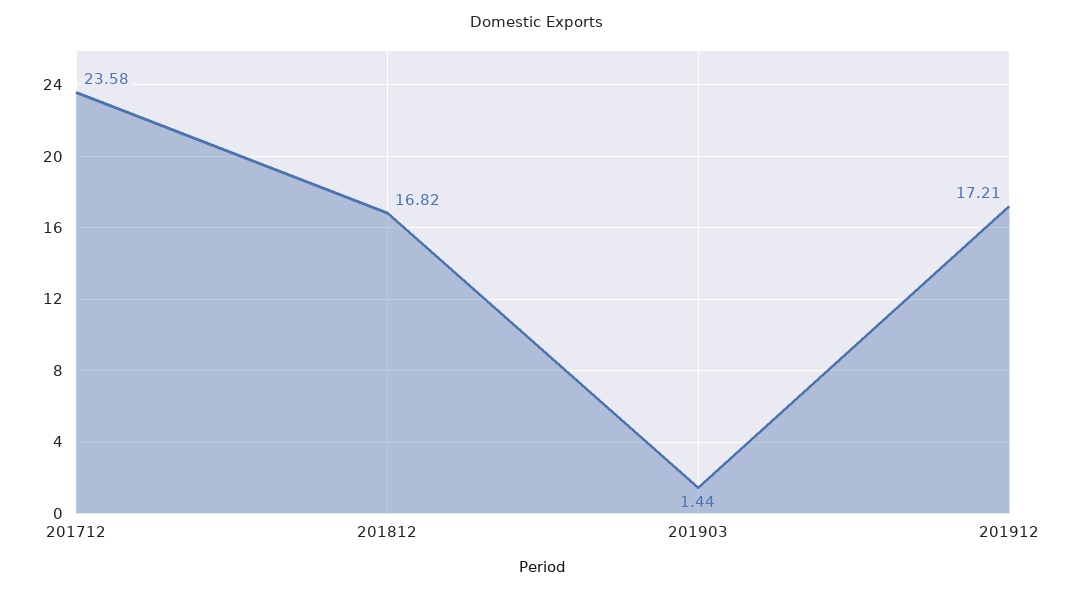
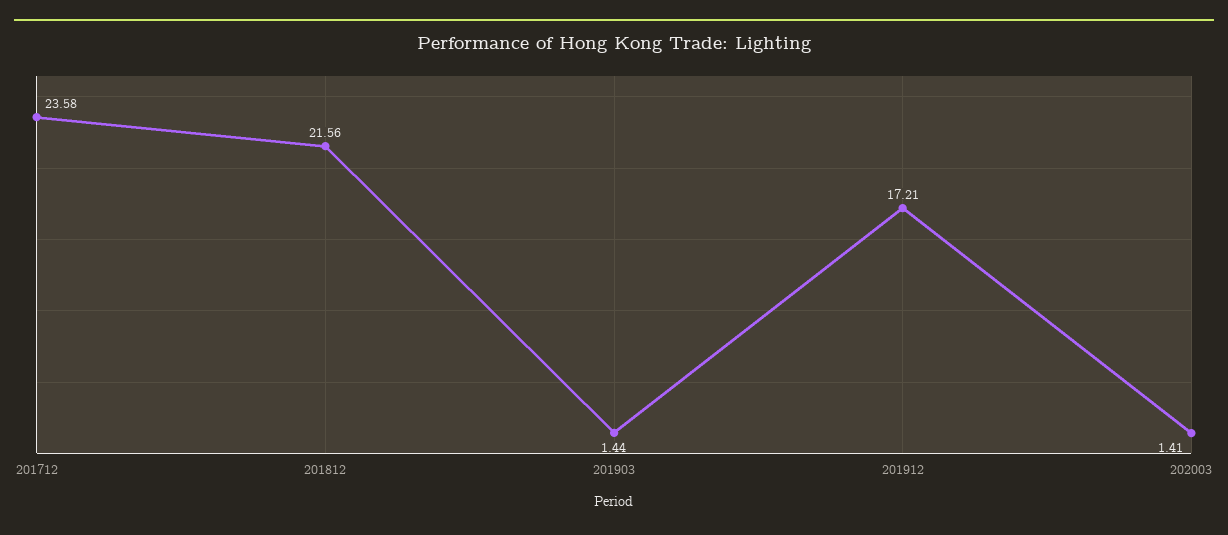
201812: 16.82 -> 21.56
202003: none -> 1.41

